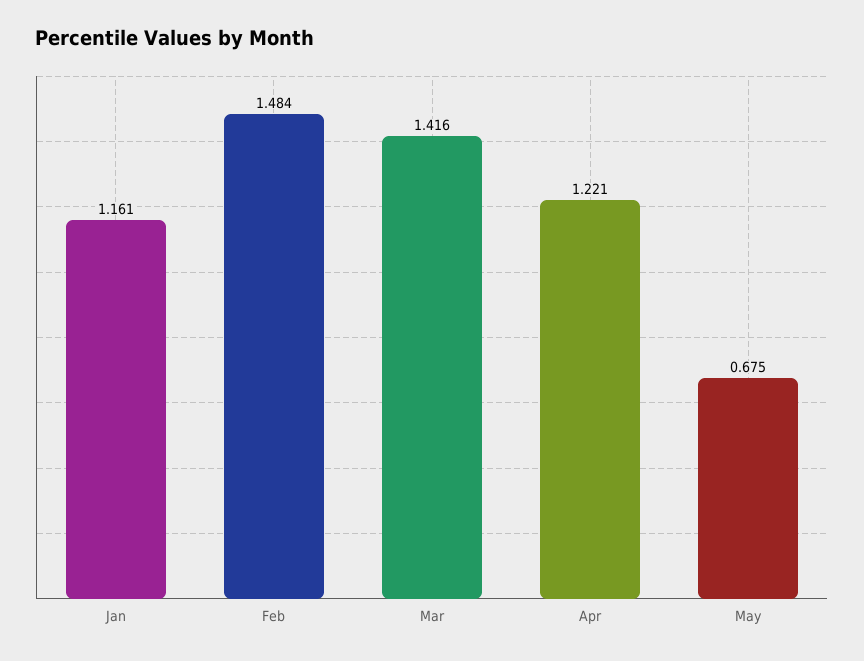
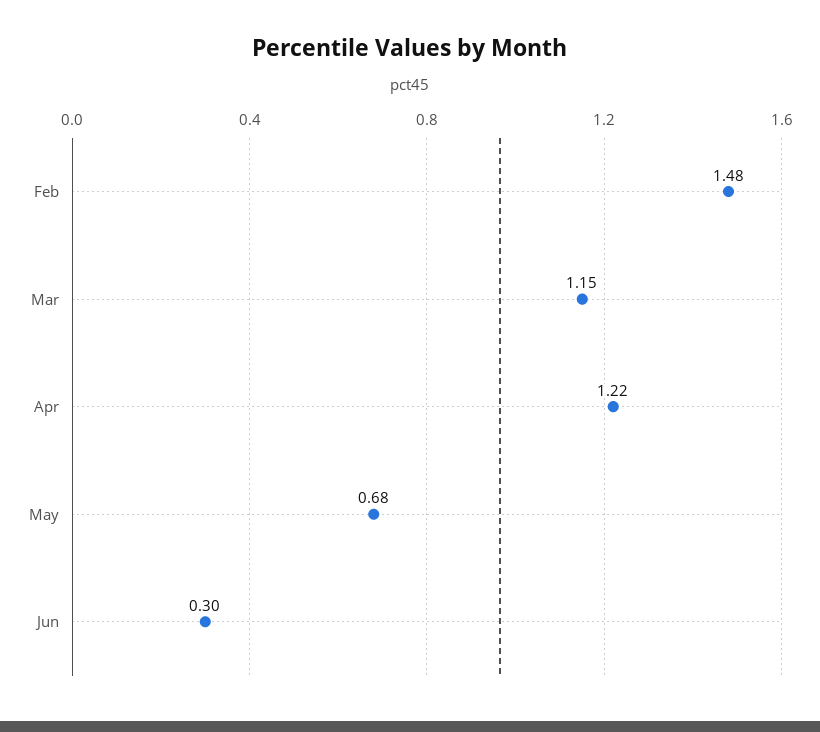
Jan: 1.161 -> none
Mar: 1.416 -> 1.15
Jun: none -> 0.3

